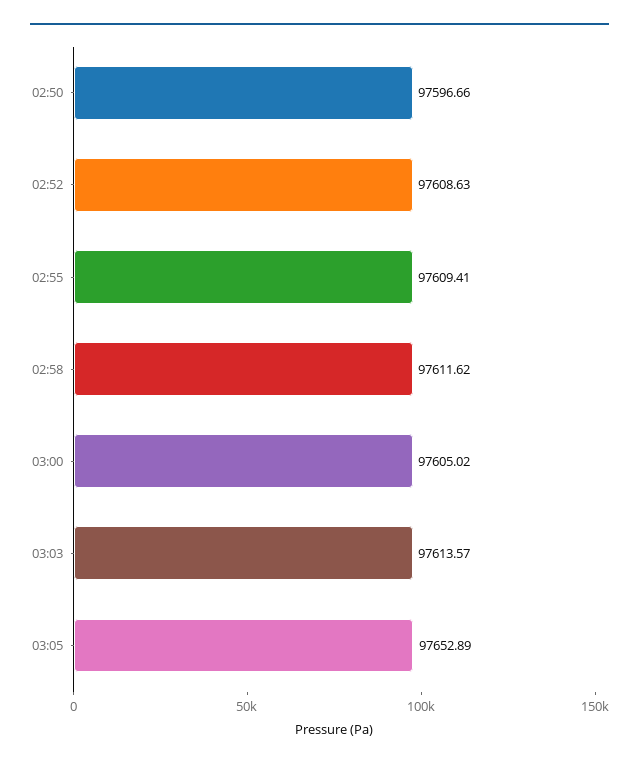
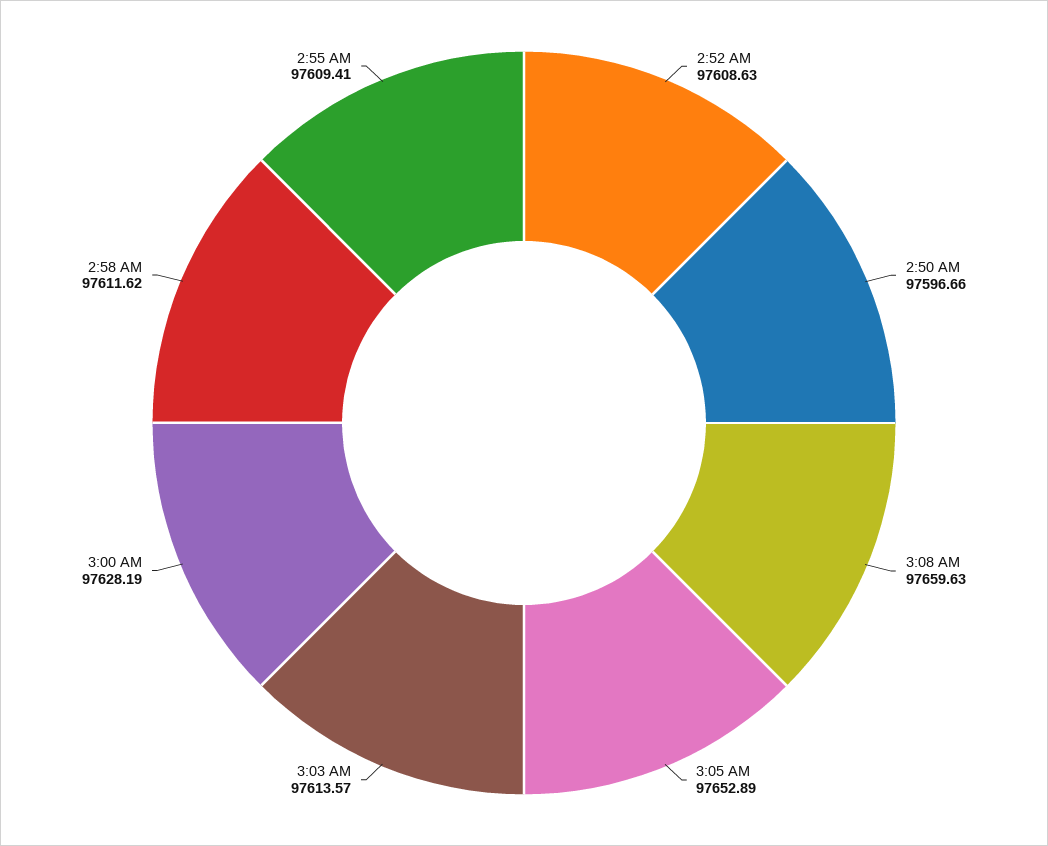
03:00: 97605.02 -> 97628.19
3:08 AM: none -> 97659.63

